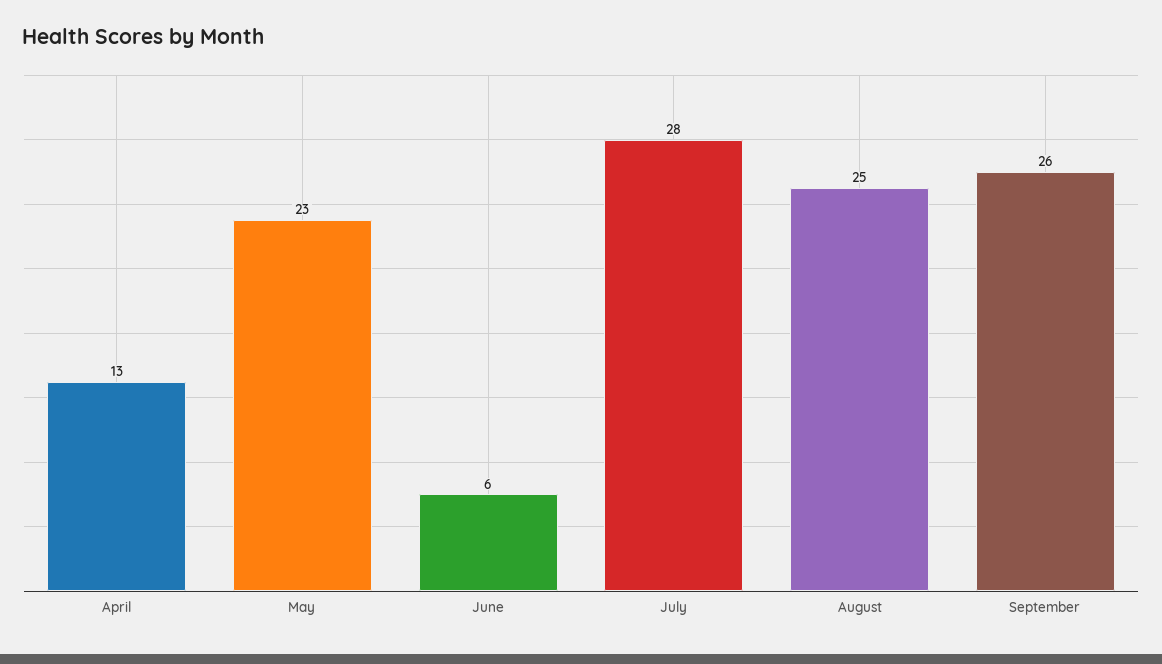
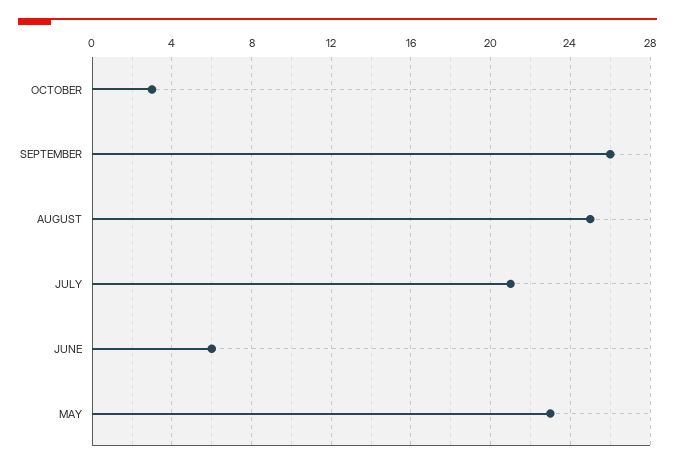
April: 13 -> none
July: 28 -> 21
OCTOBER: none -> 3

